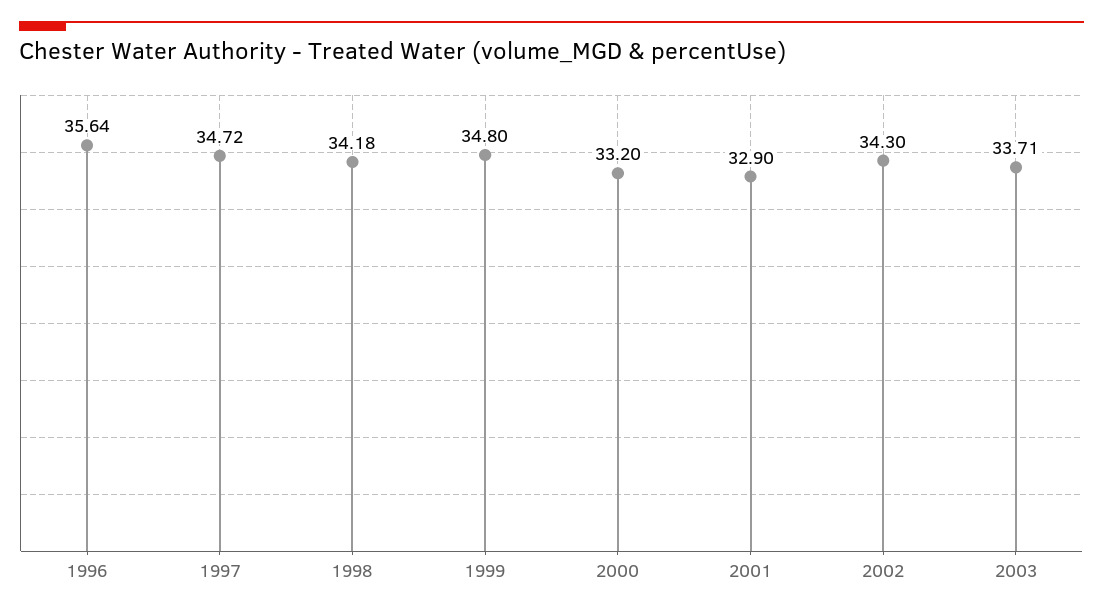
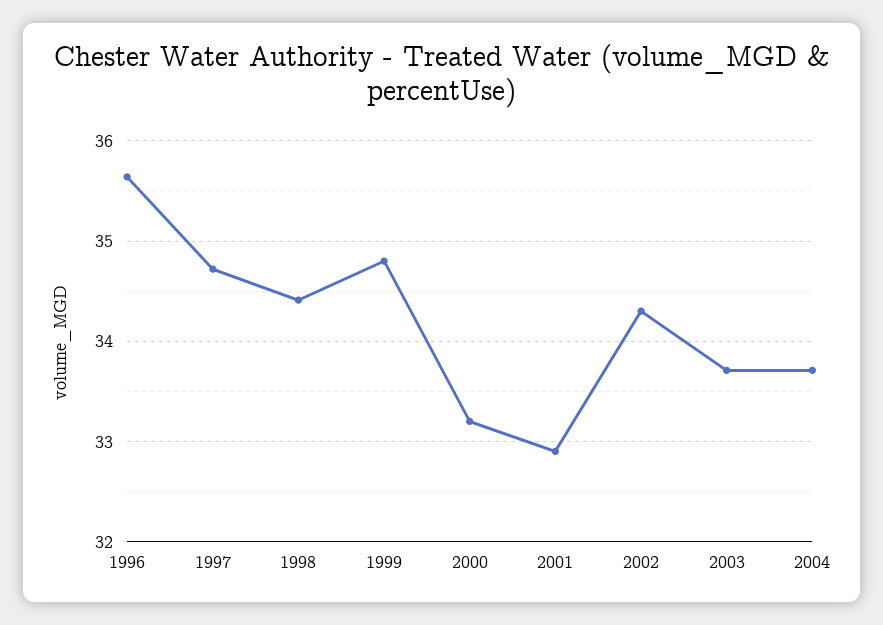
1998: 34.18 -> 34.4
2004: none -> 33.7

